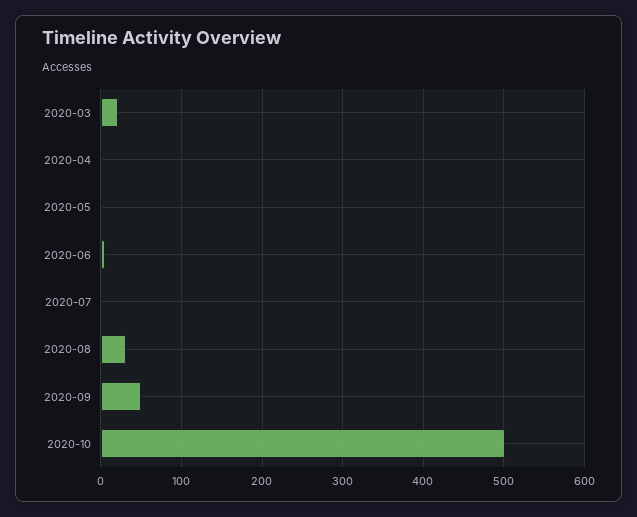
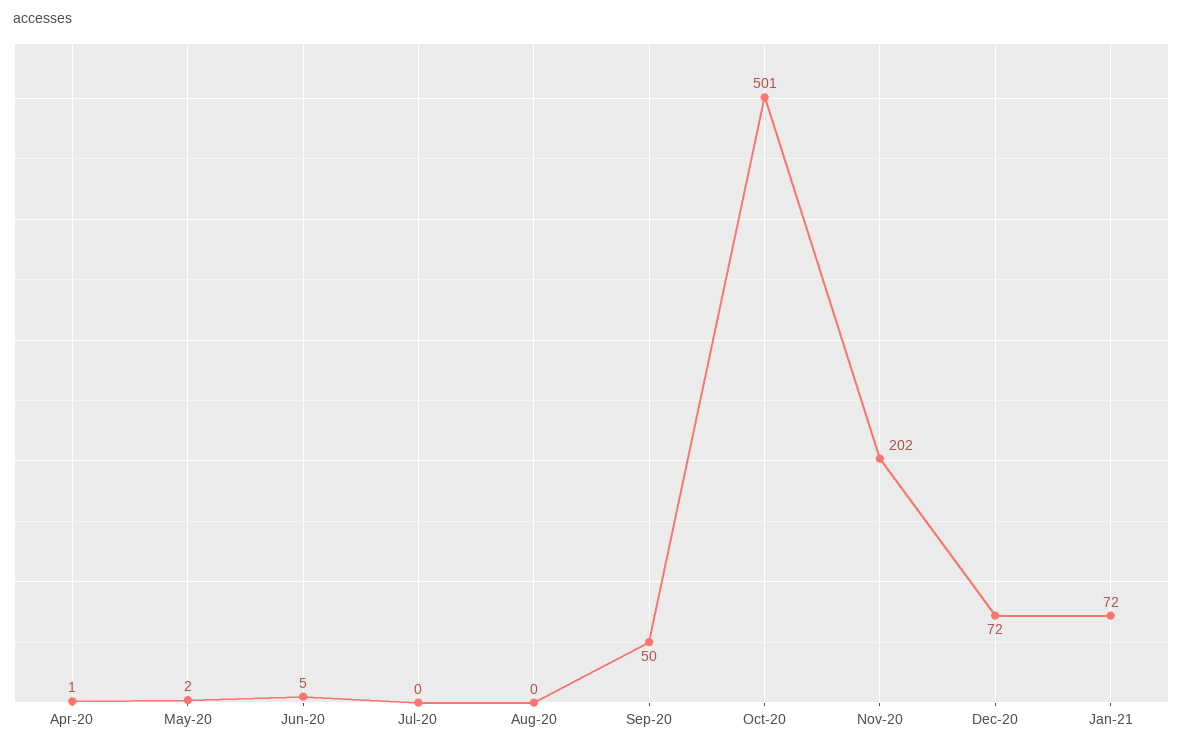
2020-03: 20 -> none
2020-08: 30 -> 0
Nov-20: none -> 202
Dec-20: none -> 72
Jan-21: none -> 72

